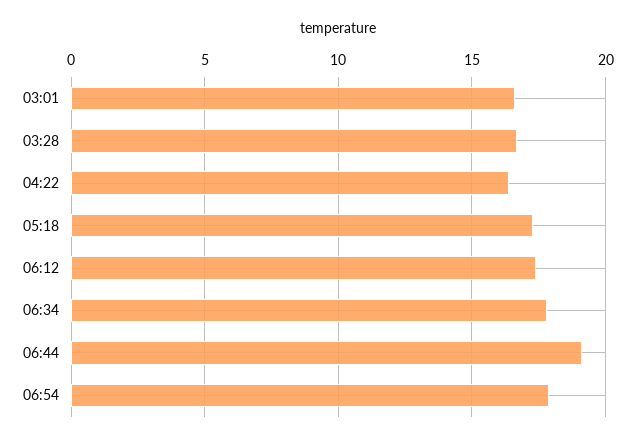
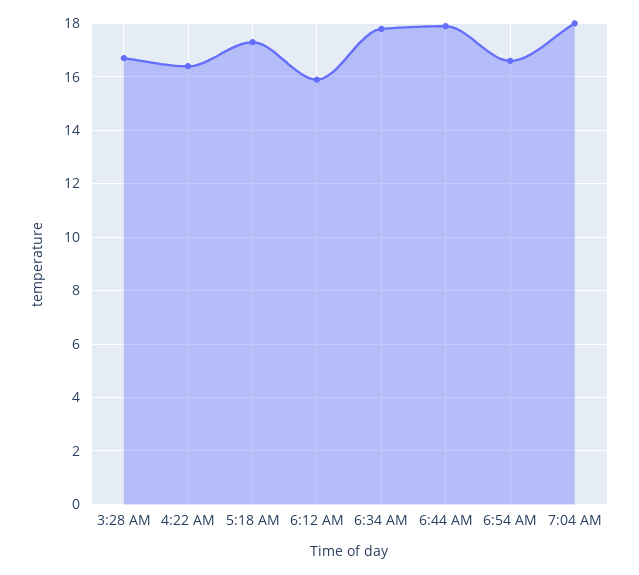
03:01: 16.5 -> none
06:12: 17.5 -> 16
06:44: 19 -> 18
06:54: 18 -> 16.5
7:04 AM: none -> 18

